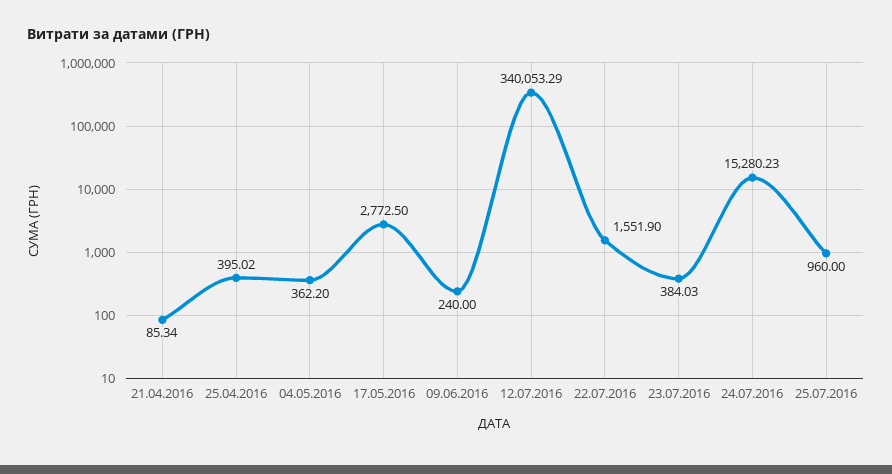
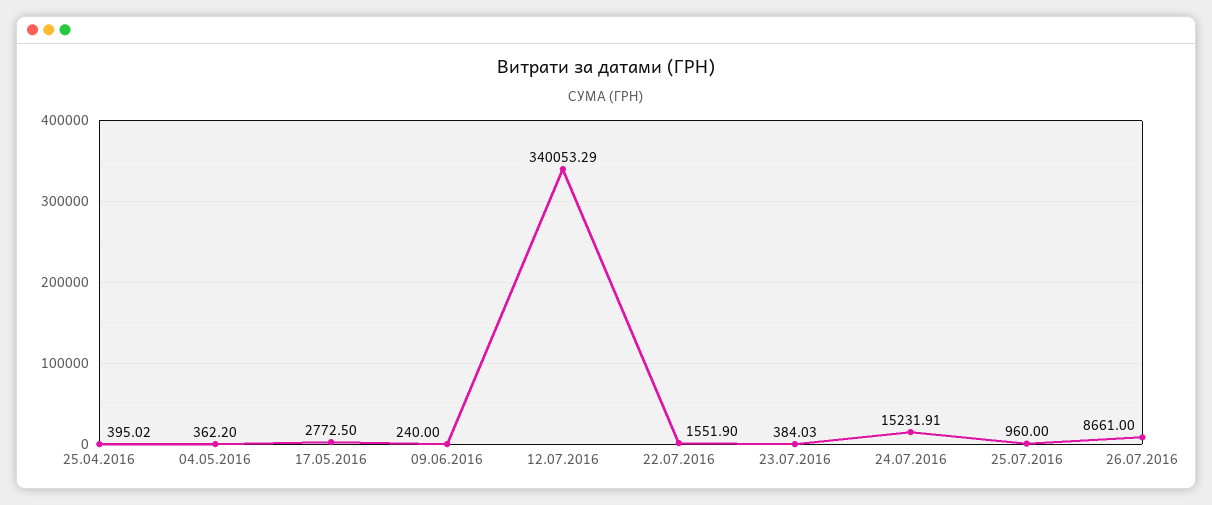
21.04.2016: 85.34 -> none
24.07.2016: 15280.23 -> 15231.91
26.07.2016: none -> 8661

